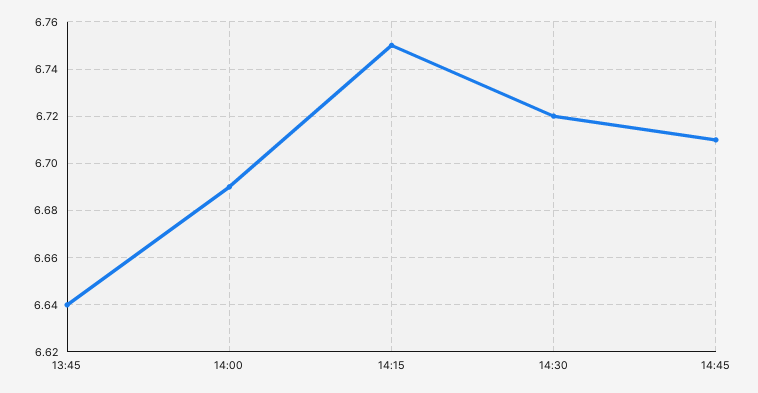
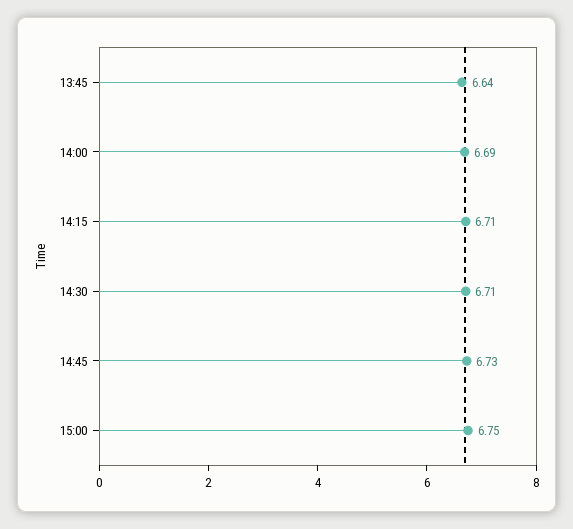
14:15: 6.75 -> 6.71
14:30: 6.72 -> 6.71
14:45: 6.71 -> 6.73
15:00: none -> 6.75

